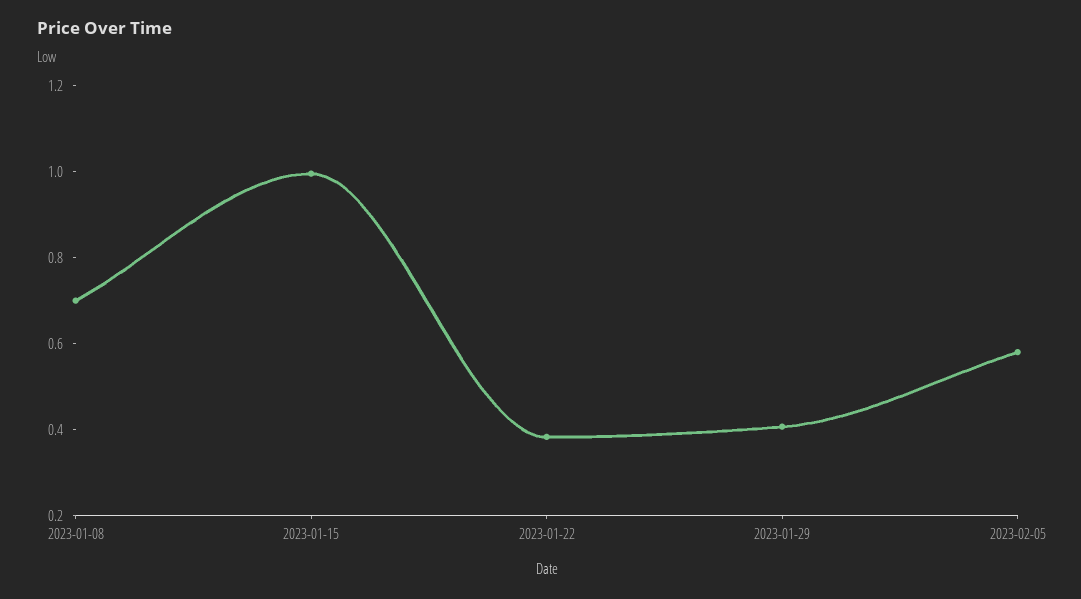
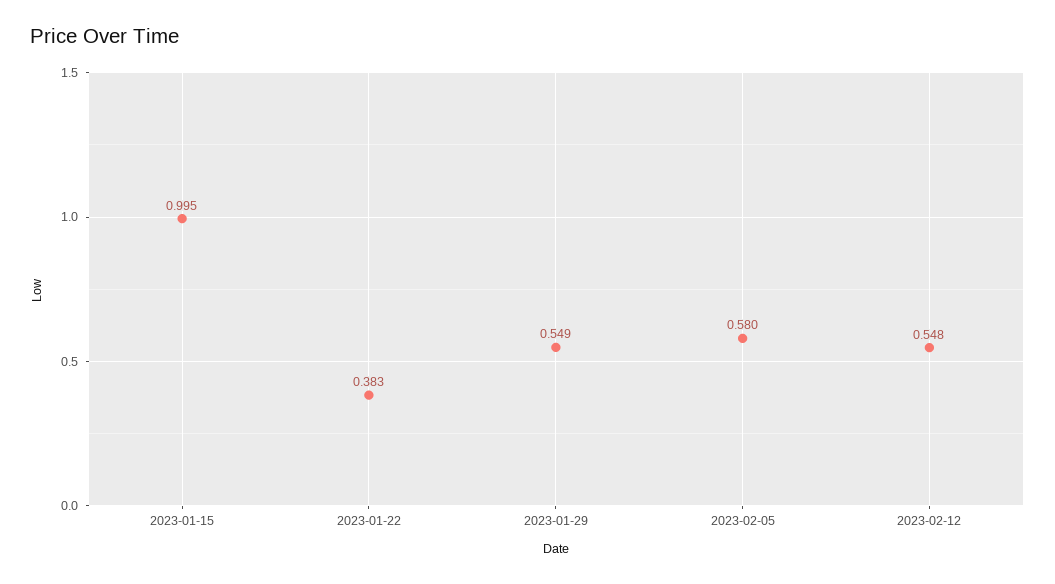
2023-01-08: 0.7 -> none
2023-01-29: 0.4 -> 0.549
2023-02-12: none -> 0.548

